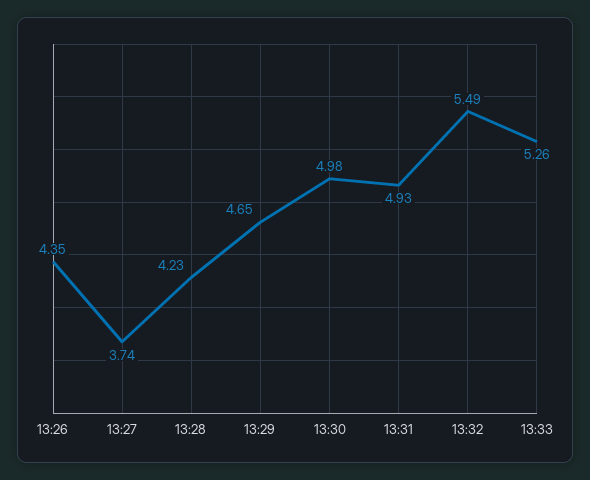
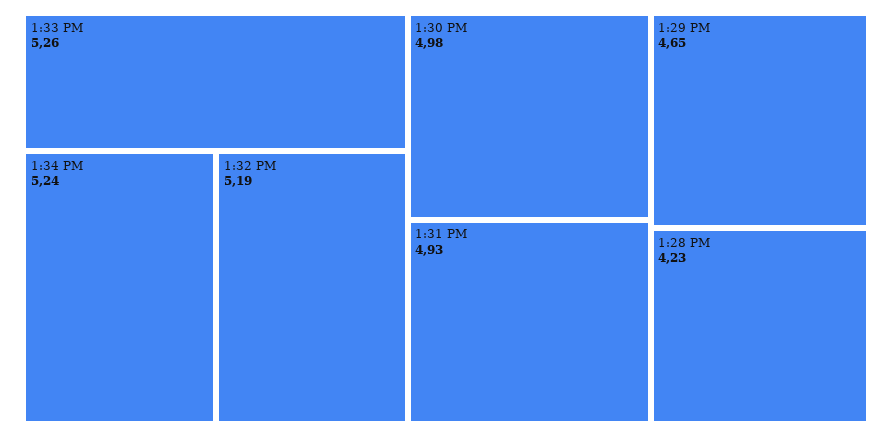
13:26: 4.35 -> none
13:27: 3.74 -> none
13:32: 5.49 -> 5.19
1:34 PM: none -> 5.24

